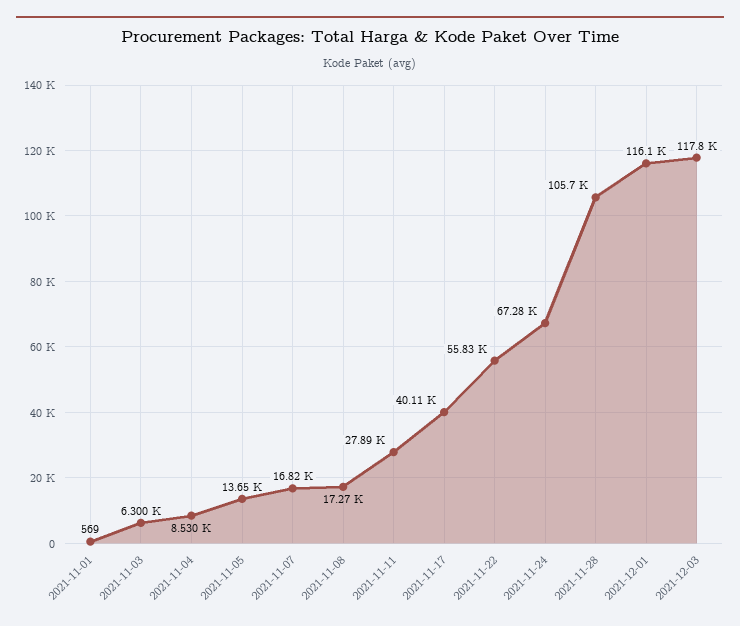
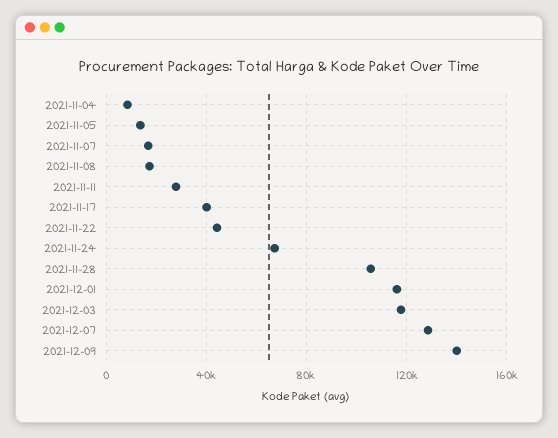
2021-11-01: 569 -> none
2021-11-03: 6300 -> none
2021-11-22: 55830 -> 45000
2021-12-07: none -> 130000
2021-12-09: none -> 140000

